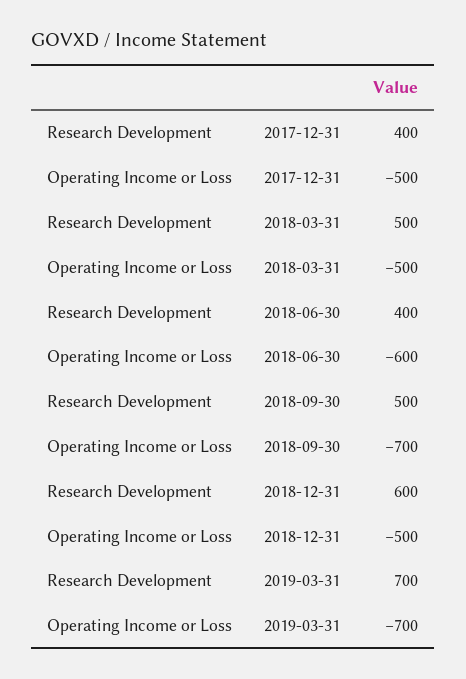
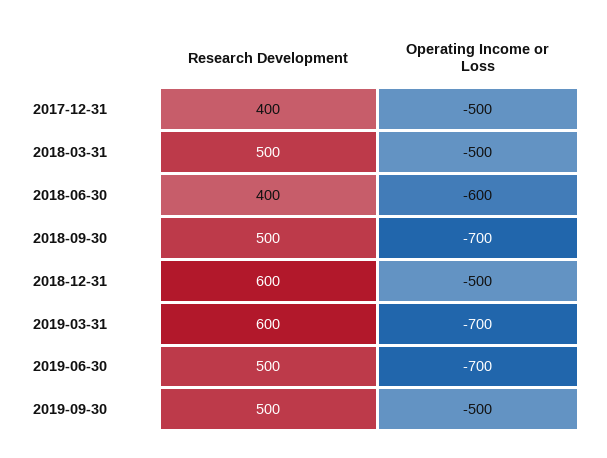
Research Development, 2019-03-31: 700 -> 600
Research Development, 2019-06-30: none -> 500
Operating Income or Loss, 2019-06-30: none -> -700
Research Development, 2019-09-30: none -> 500
Operating Income or Loss, 2019-09-30: none -> -500

